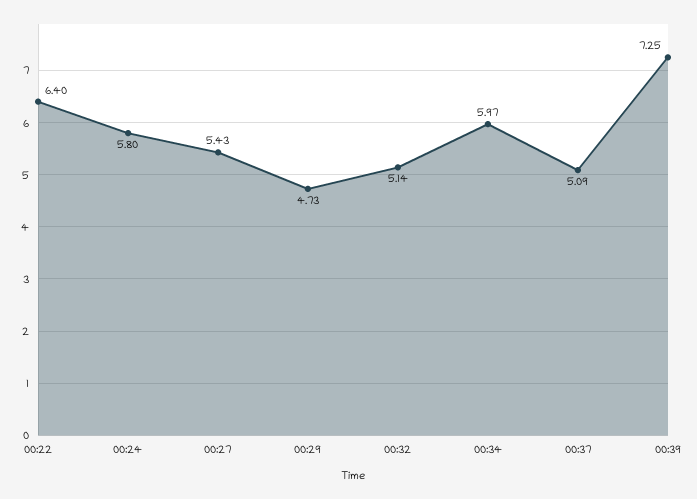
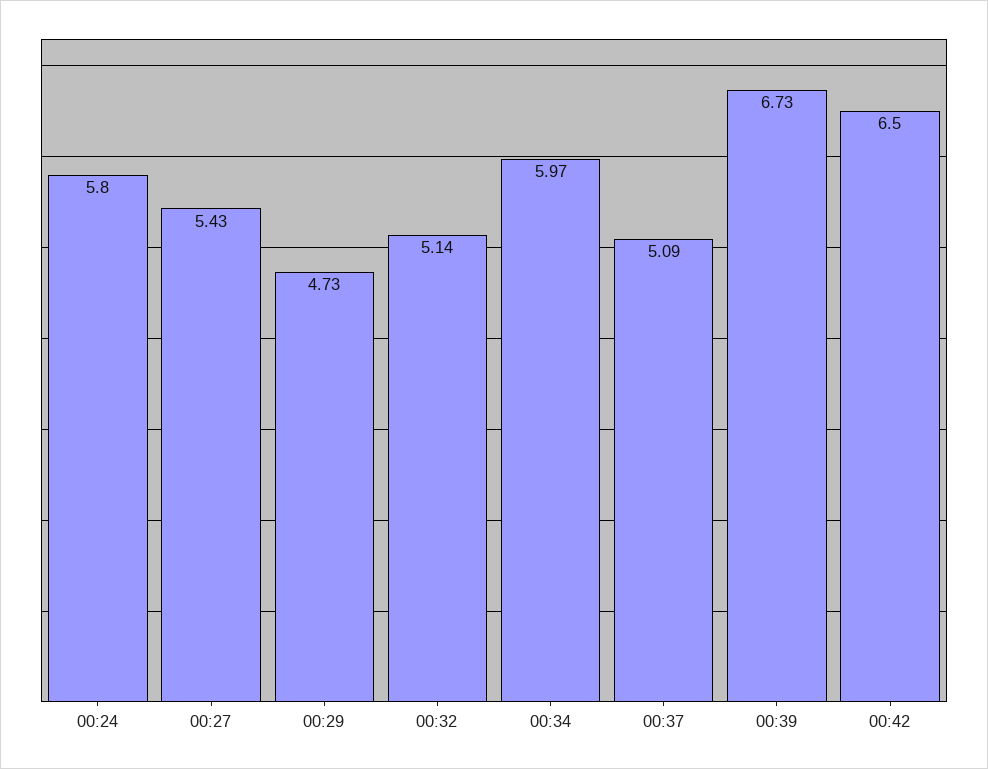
00:22: 6.4 -> none
00:39: 7.25 -> 6.73
00:42: none -> 6.5

